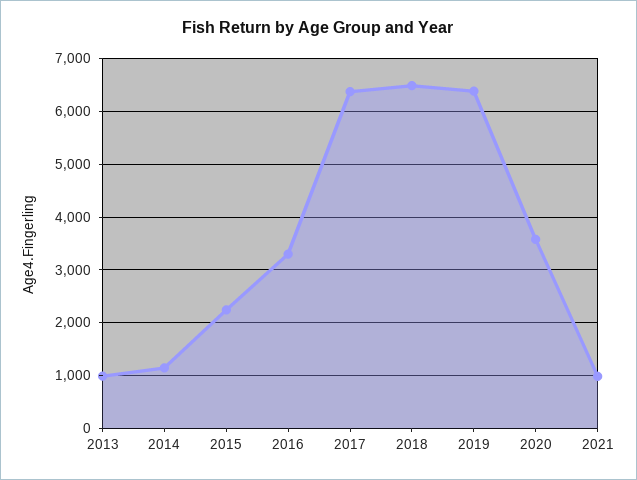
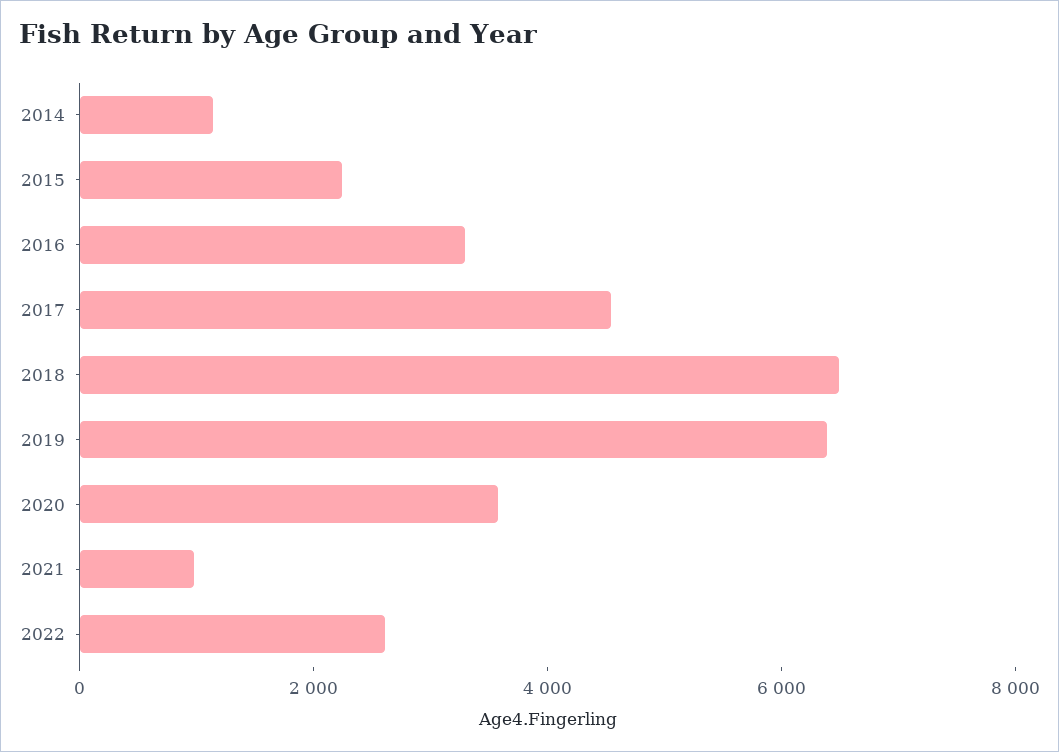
2013: 1000 -> none
2017: 6400 -> 4500
2022: none -> 2500

